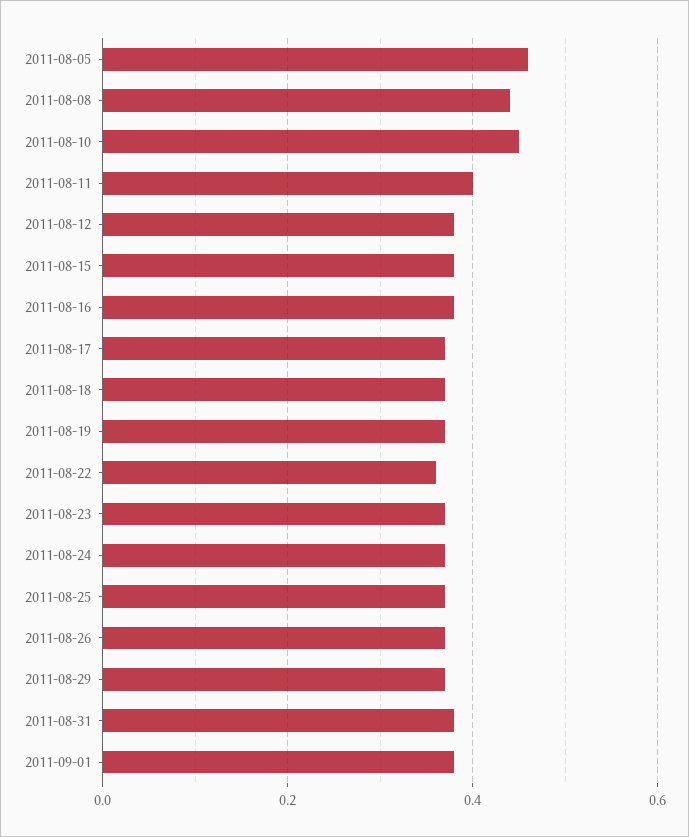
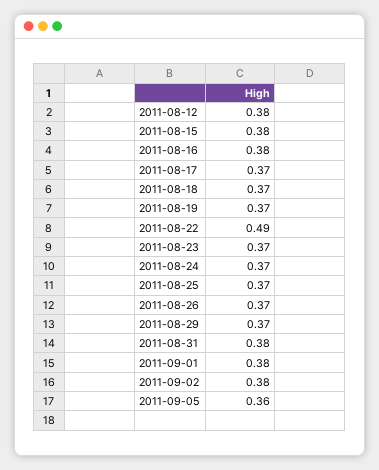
2011-08-05: 0.45 -> none
2011-08-08: 0.45 -> none
2011-08-10: 0.45 -> none
2011-08-11: 0.4 -> none
2011-08-22: 0.35 -> 0.49
2011-09-02: none -> 0.38
2011-09-05: none -> 0.36

